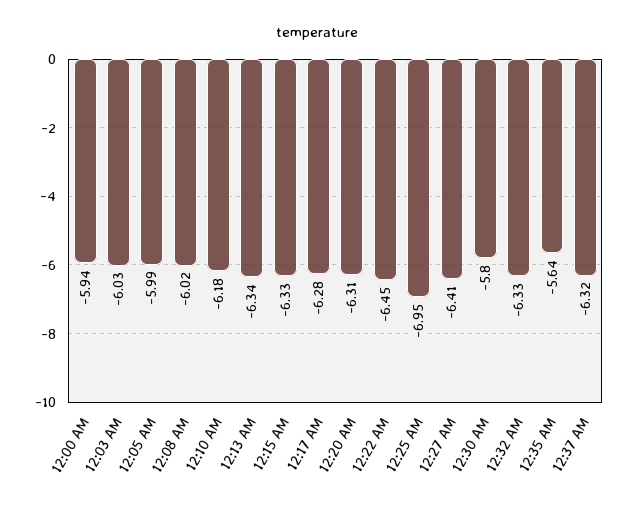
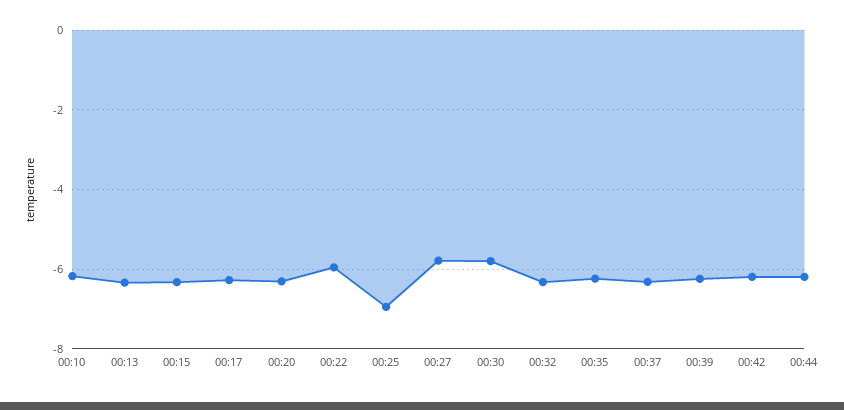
12:00 AM: -5.94 -> none
12:03 AM: -6.03 -> none
12:05 AM: -5.99 -> none
12:08 AM: -6.02 -> none
12:22 AM: -6.45 -> -6
12:27 AM: -6.41 -> -5.8
12:35 AM: -5.64 -> -6.2
00:39: none -> -6.2
00:42: none -> -6.2
00:44: none -> -6.2

